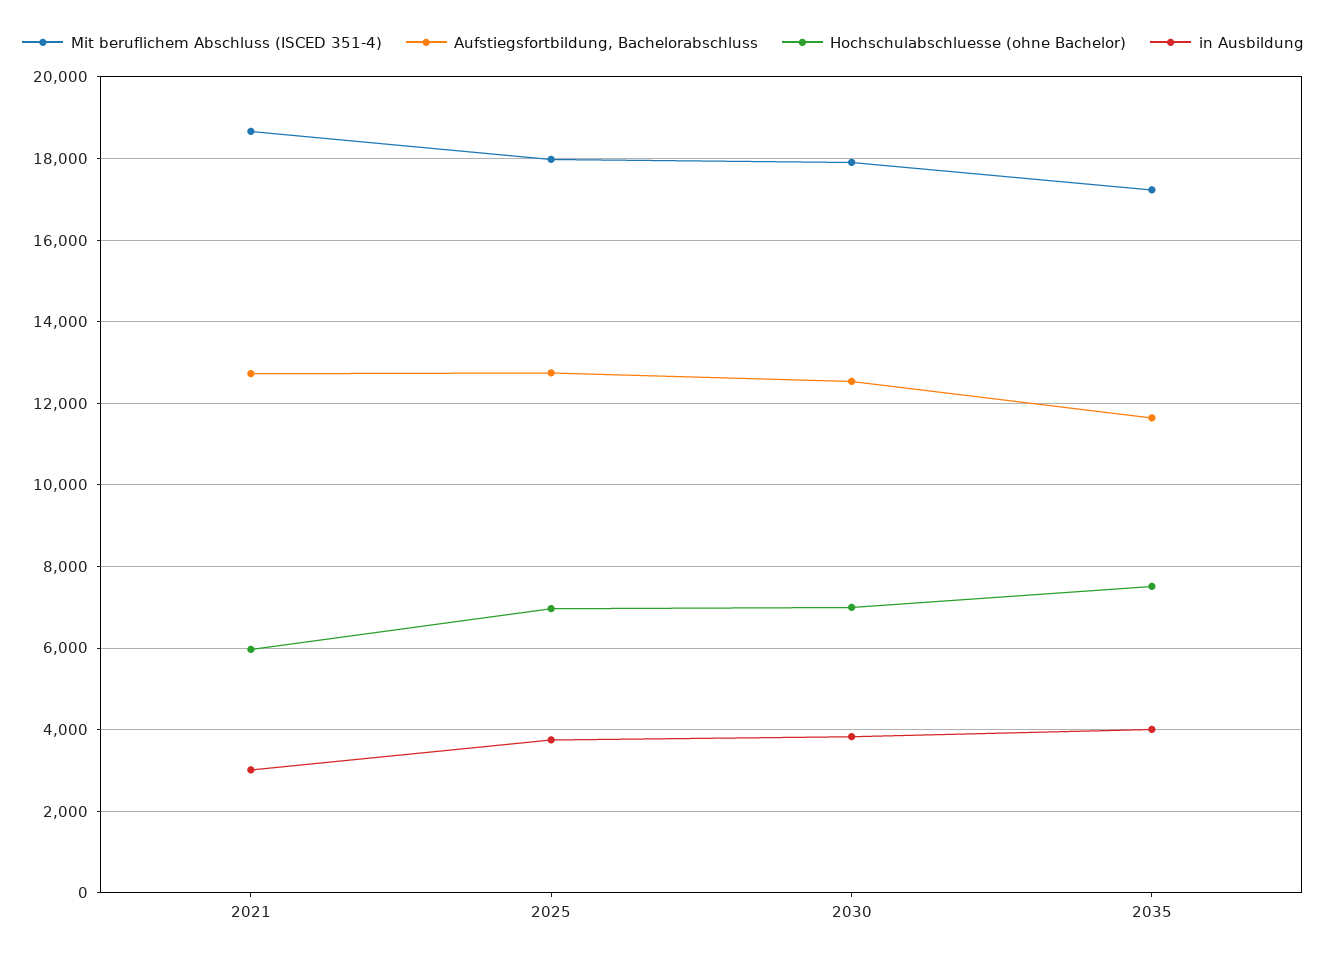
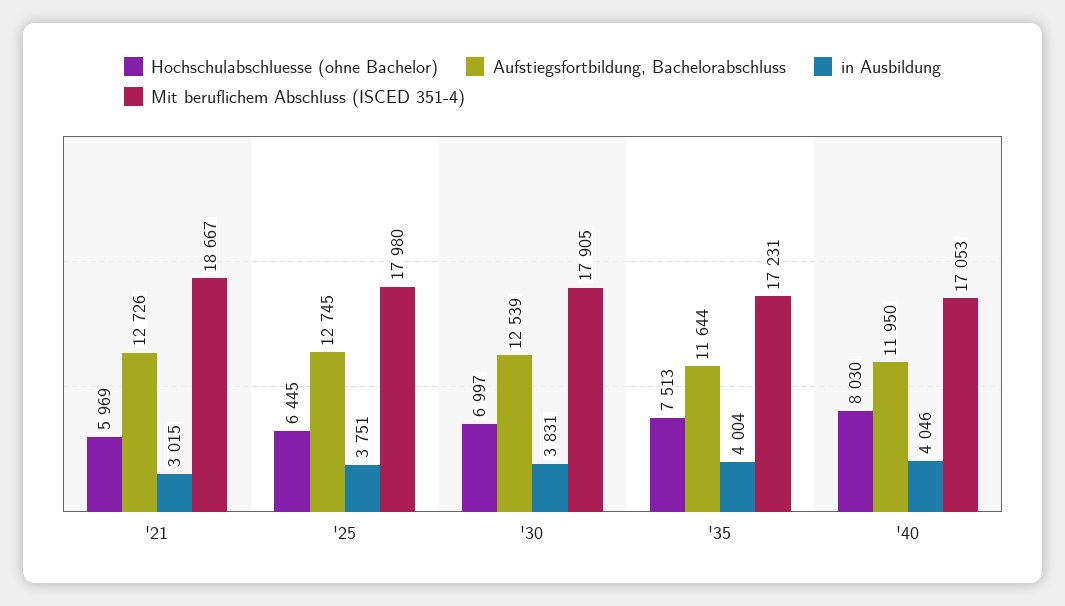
Hochschulabschluesse (ohne Bachelor), 2025: 7000 -> 6445
Hochschulabschluesse (ohne Bachelor), '40: none -> 8030
Aufstiegsfortbildung, Bachelorabschluss, '40: none -> 11950
in Ausbildung, '40: none -> 4046
Mit beruflichem Abschluss (ISCED 351-4), '40: none -> 17053

